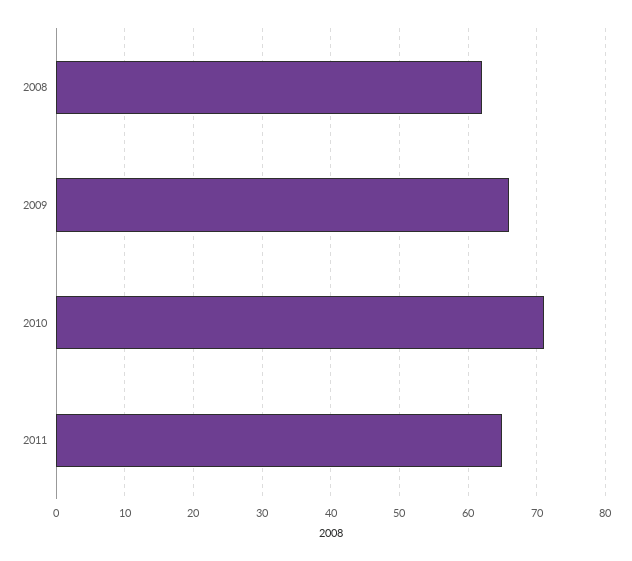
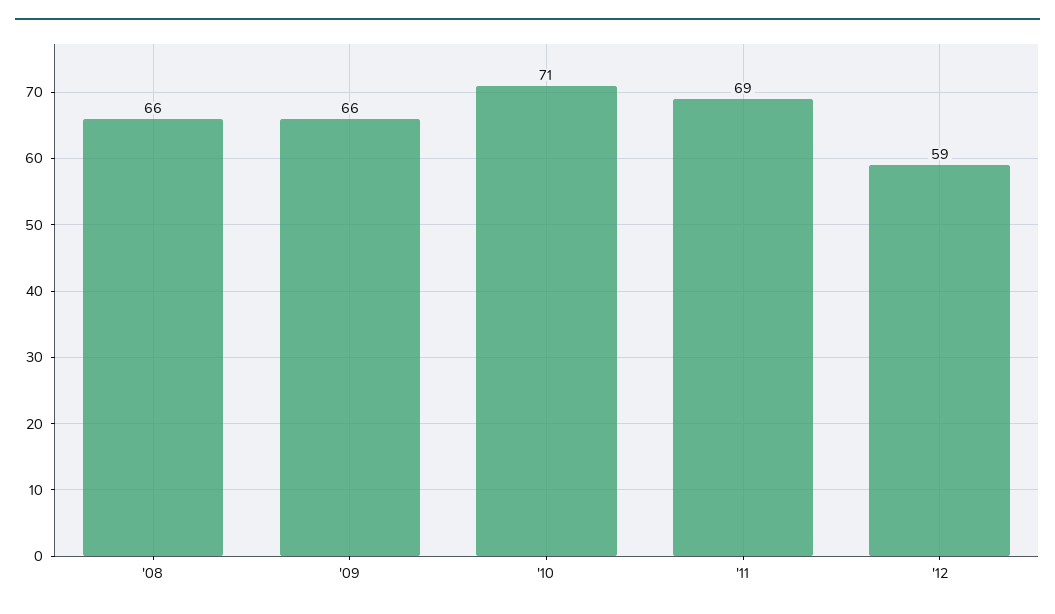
2008: 62 -> 66
2011: 65 -> 69
'12: none -> 59

